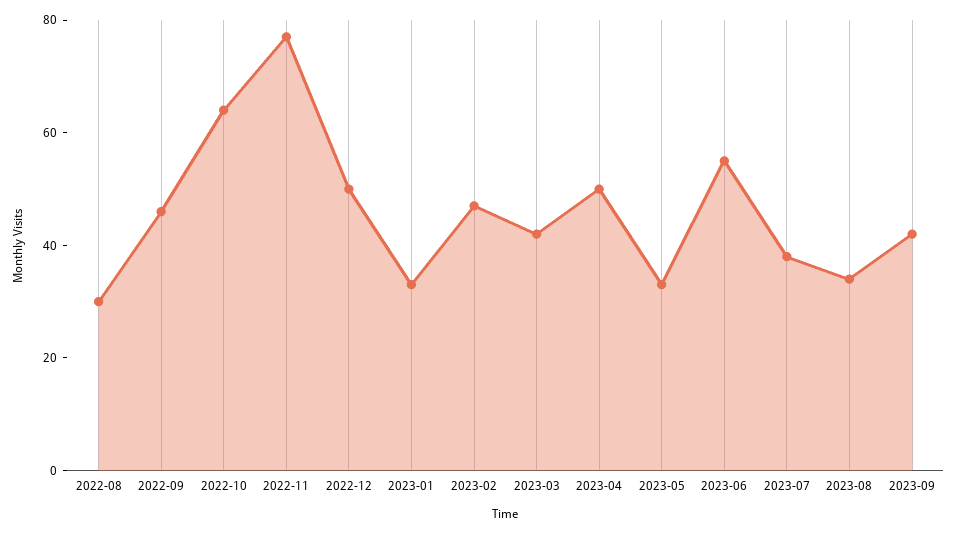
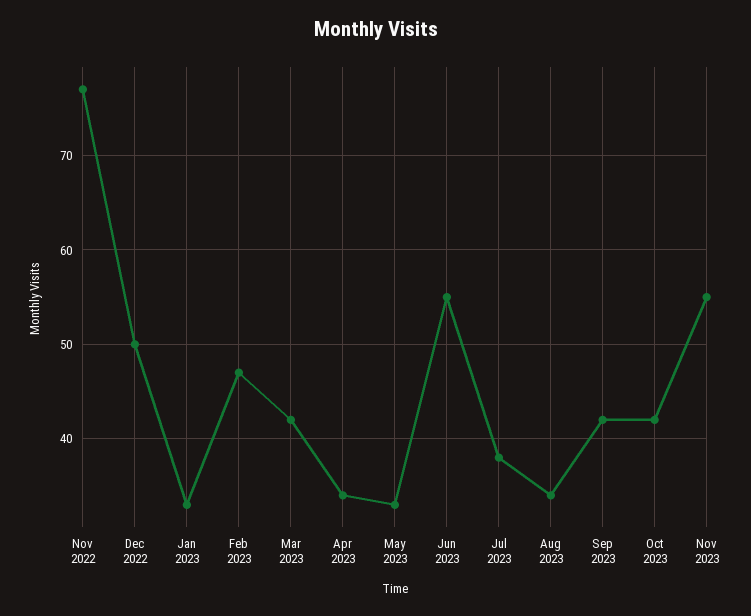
2022-08: 30 -> none
2022-09: 45 -> none
2022-10: 65 -> none
2023-04: 50 -> 34
Oct 2023: none -> 42
Nov 2023: none -> 55

